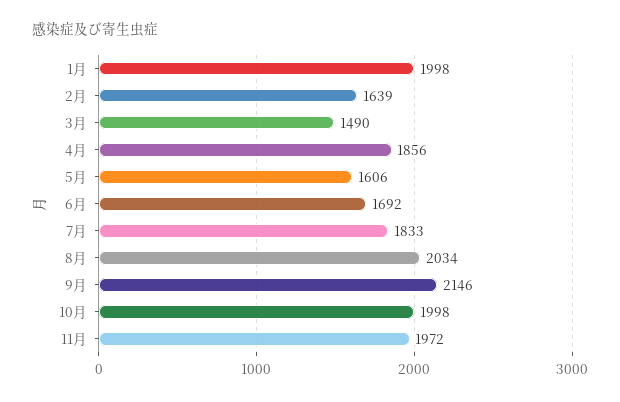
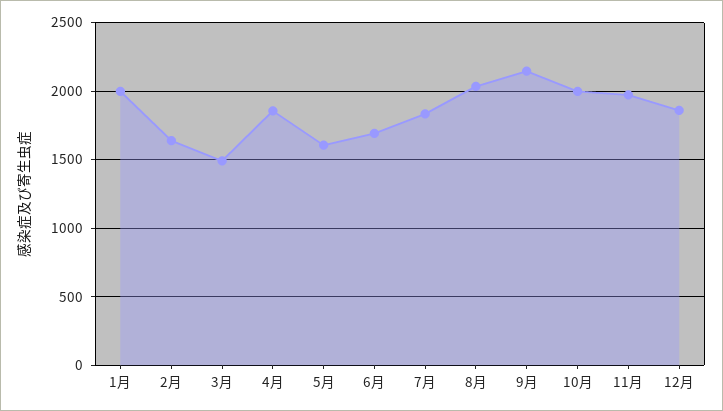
12月: none -> 1850

